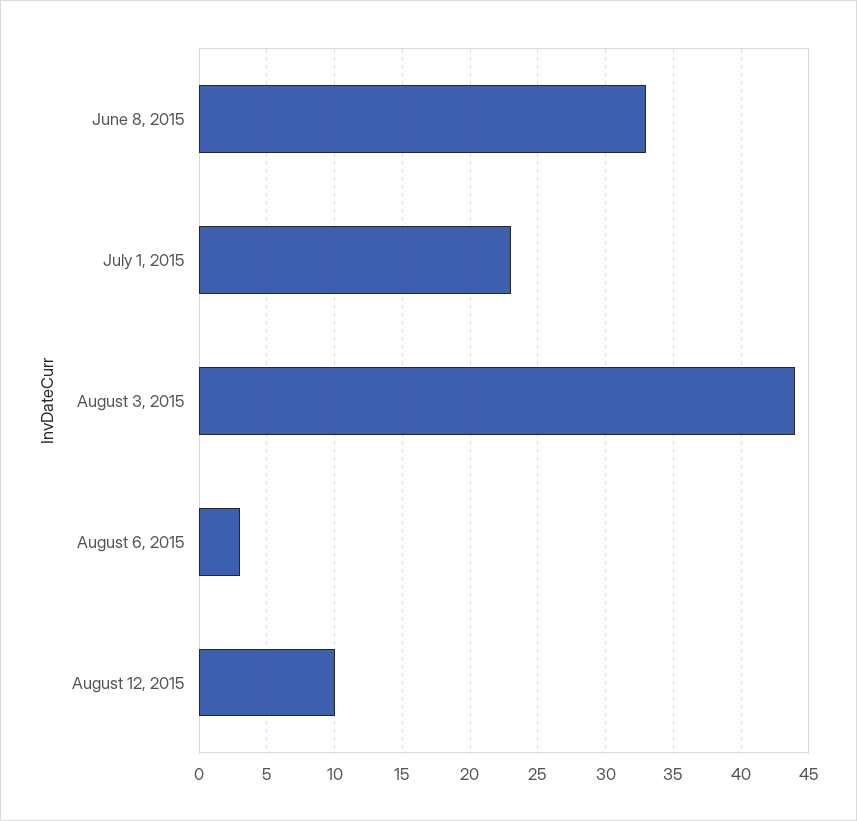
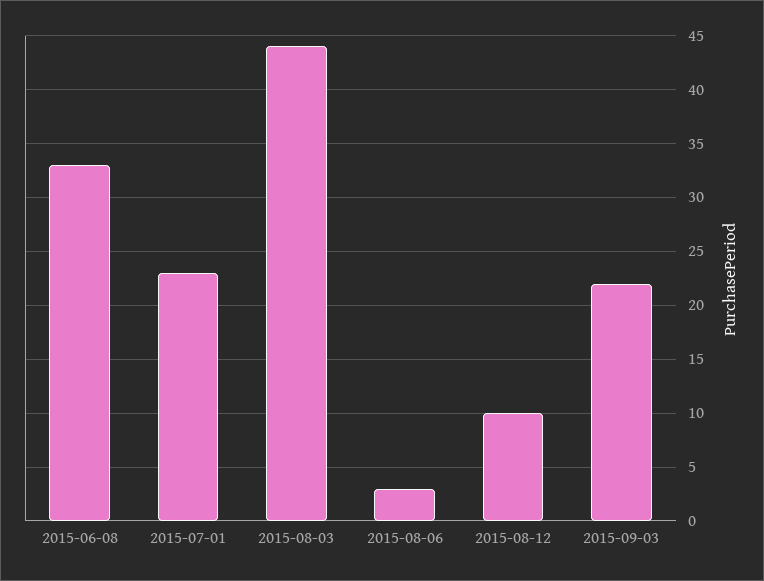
2015-09-03: none -> 22

